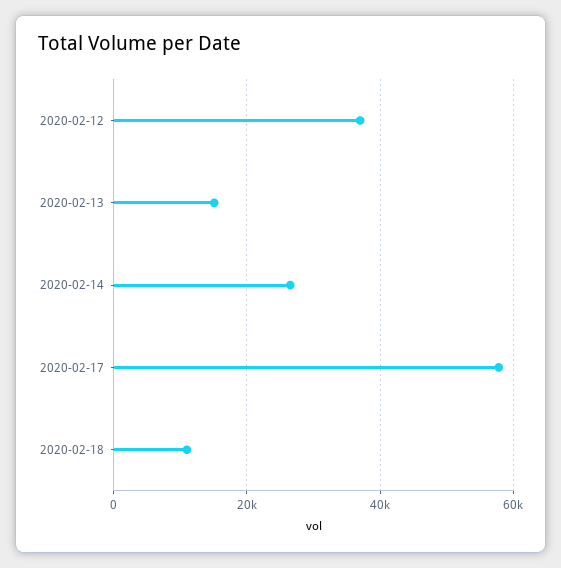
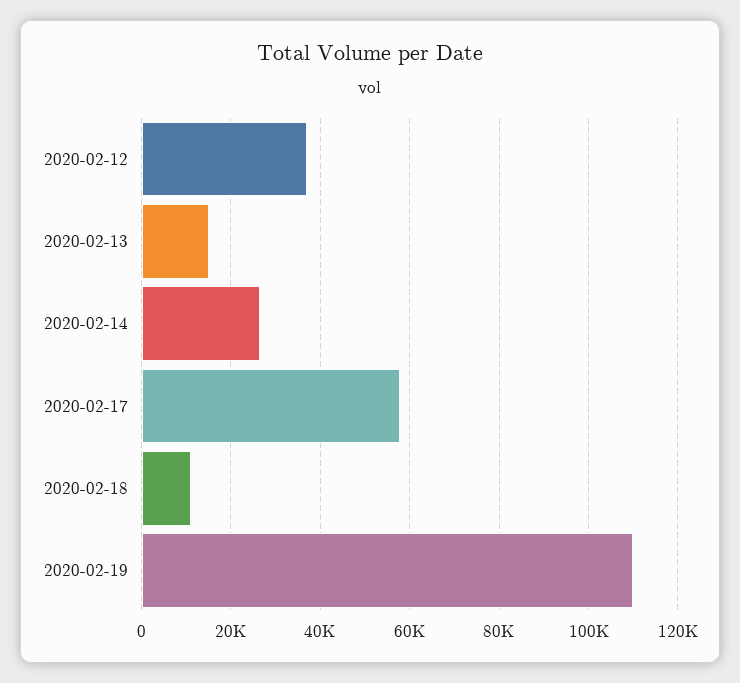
2020-02-19: none -> 110000

